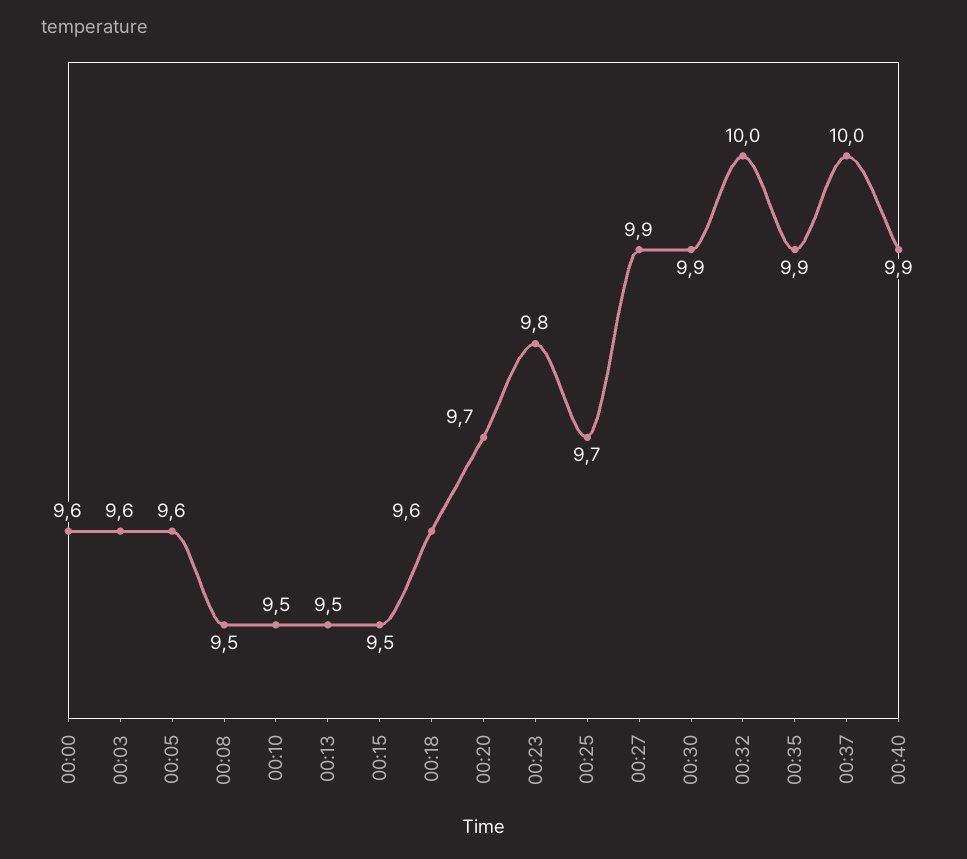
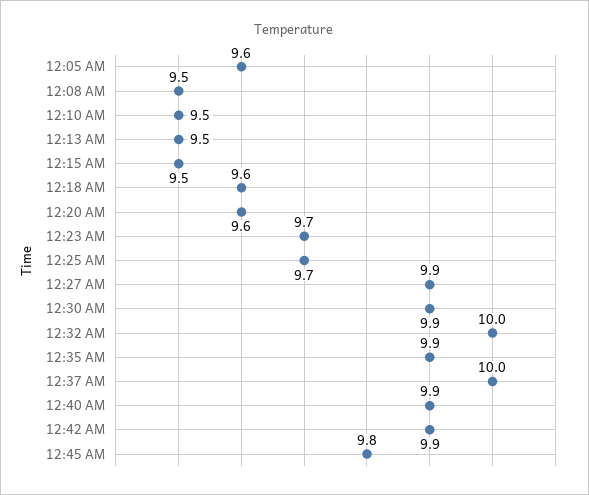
00:00: 9.6 -> none
00:03: 9.6 -> none
00:20: 9.7 -> 9.6
00:23: 9.8 -> 9.7
12:42 AM: none -> 9.9
12:45 AM: none -> 9.8

